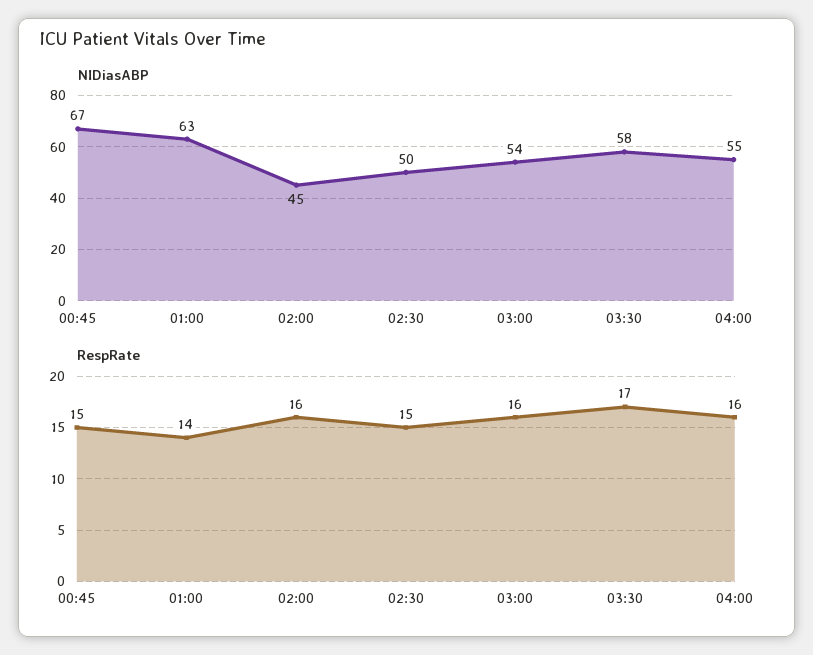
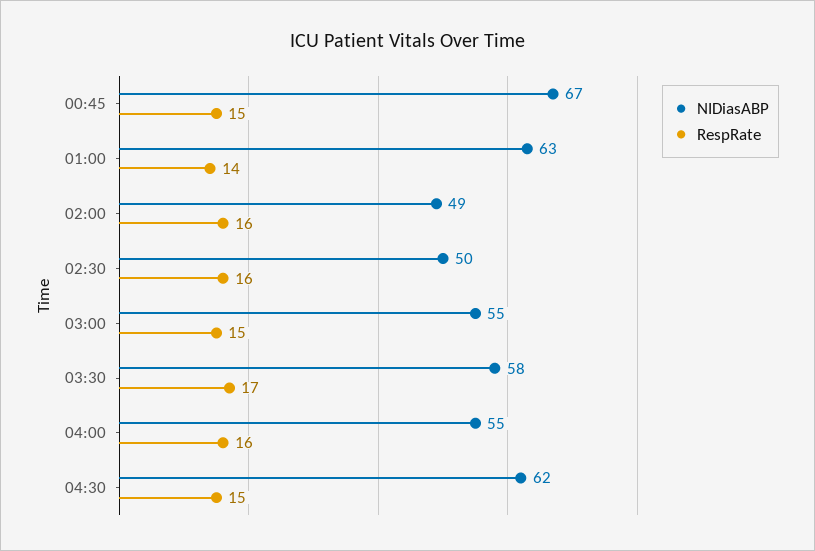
NIDiasABP, 02:00: 45 -> 49
NIDiasABP, 03:00: 54 -> 55
RespRate, 02:30: 15 -> 16
RespRate, 03:00: 16 -> 15
NIDiasABP, 04:30: none -> 62
RespRate, 04:30: none -> 15

